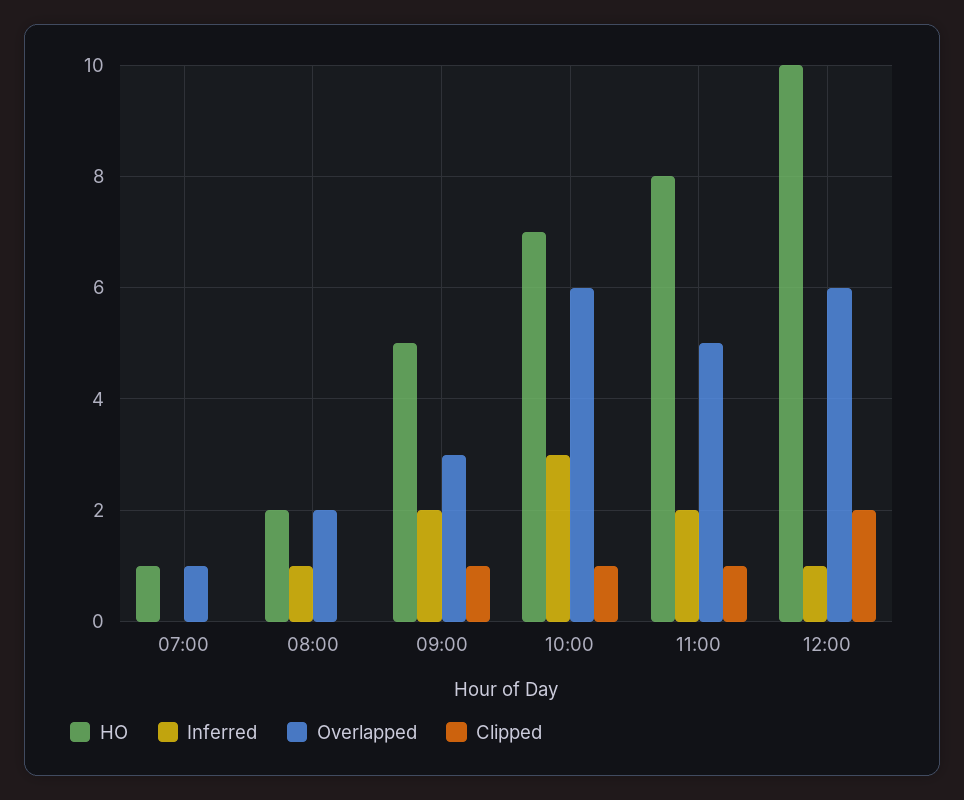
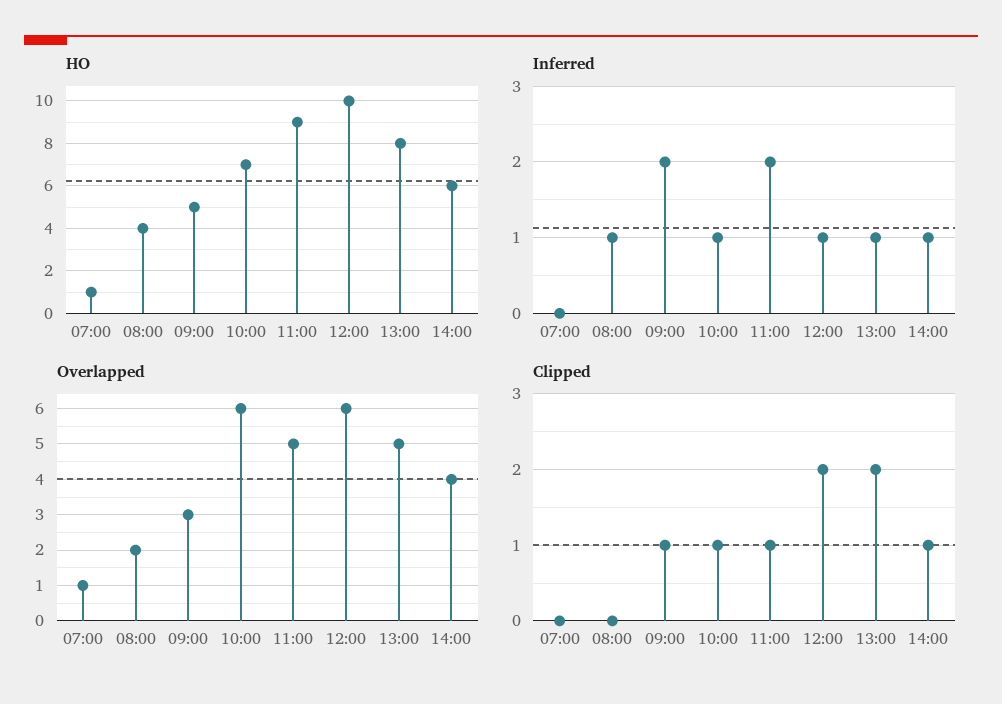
HO, 08:00: 2 -> 4
Inferred, 10:00: 3 -> 1
HO, 11:00: 8 -> 9
HO, 13:00: none -> 8
HO, 14:00: none -> 6
Inferred, 13:00: none -> 1
Inferred, 14:00: none -> 1
Overlapped, 13:00: none -> 5
Overlapped, 14:00: none -> 4
Clipped, 13:00: none -> 2
Clipped, 14:00: none -> 1

